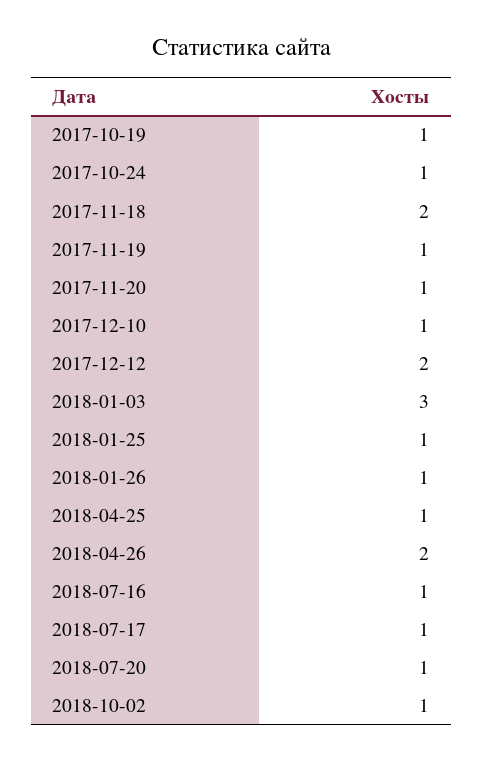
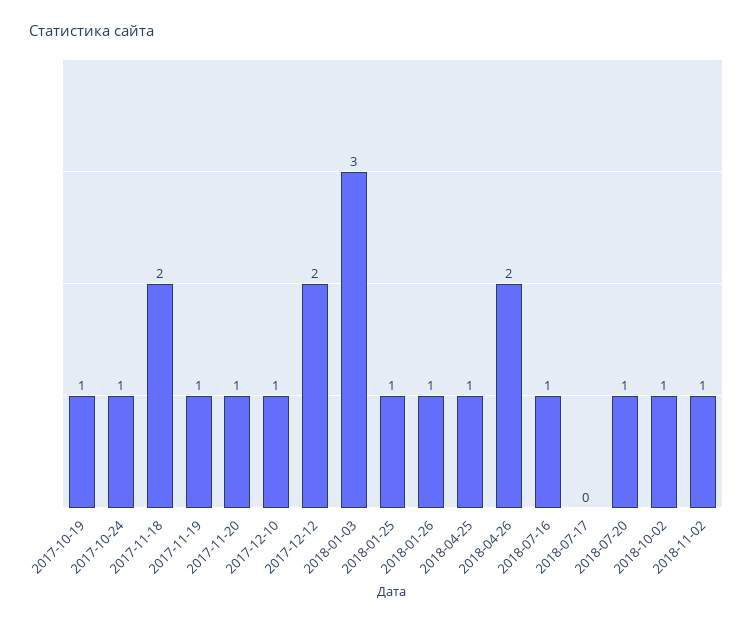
2018-07-17: 1 -> 0
2018-11-02: none -> 1

